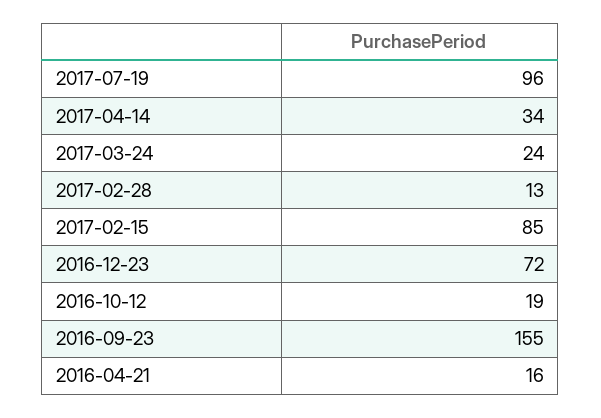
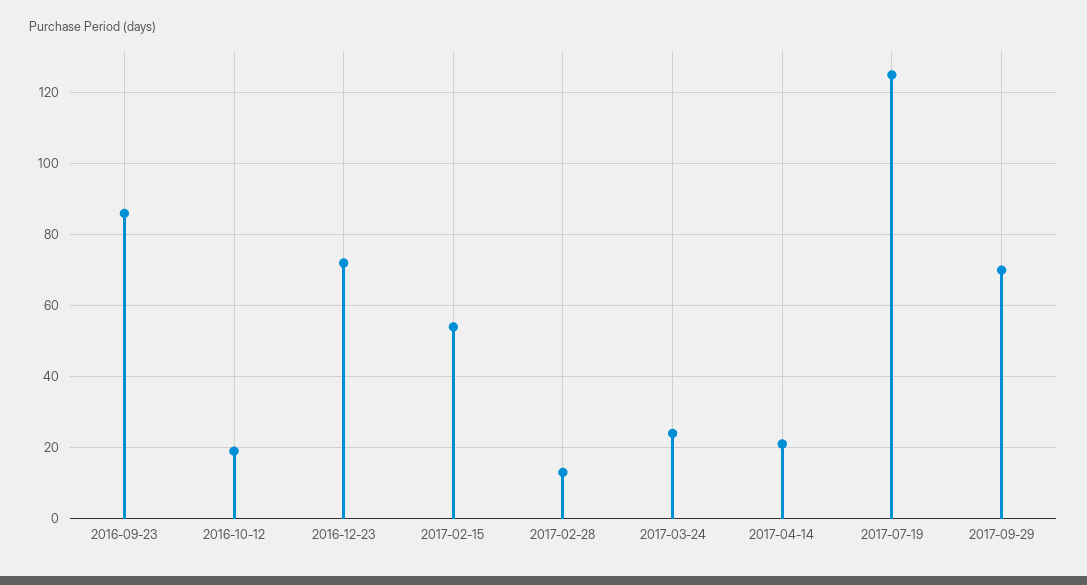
2017-07-19: 96 -> 125
2017-04-14: 34 -> 20
2017-02-15: 85 -> 55
2016-09-23: 155 -> 85
2016-04-21: 16 -> none
2017-09-29: none -> 70

